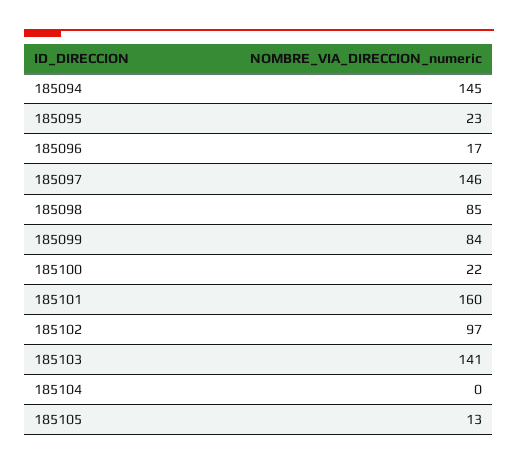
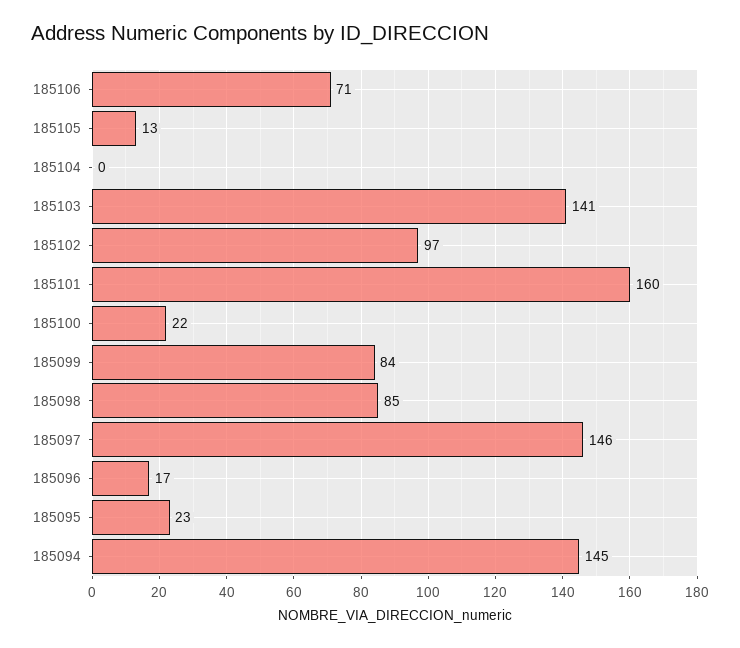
185106: none -> 71

